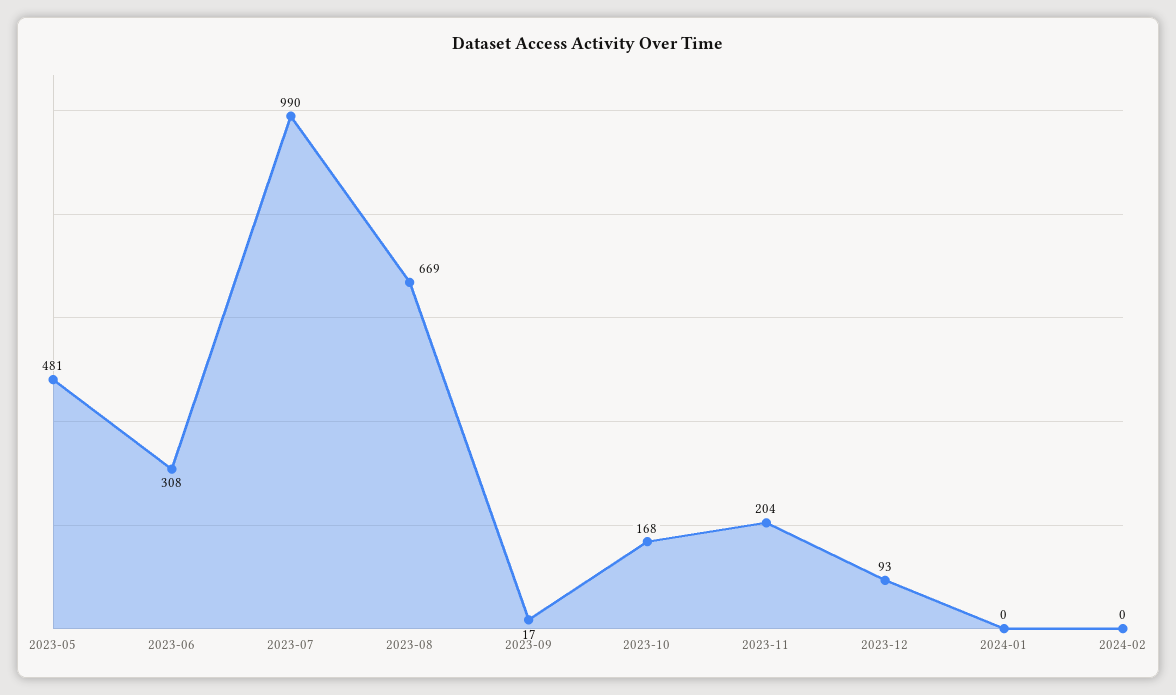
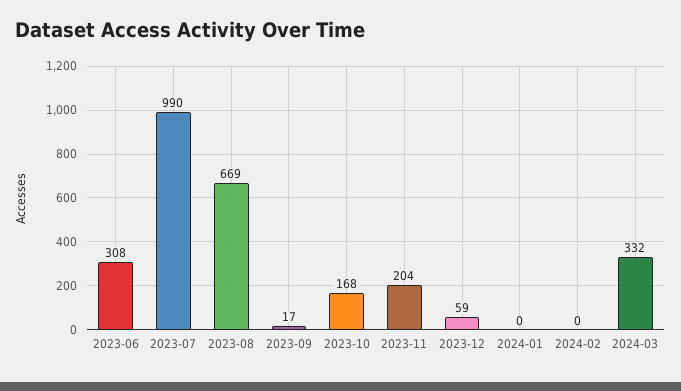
2023-05: 481 -> none
2023-12: 93 -> 59
2024-03: none -> 332

